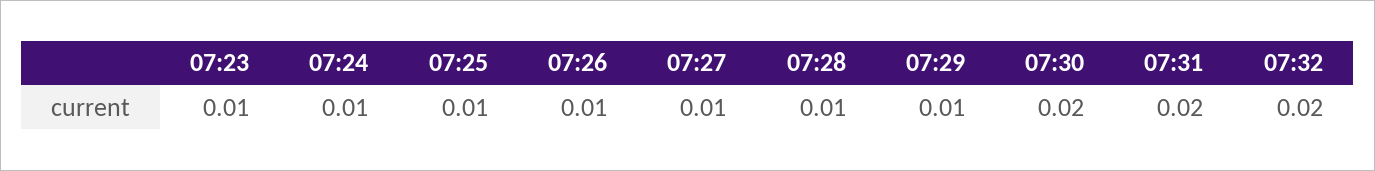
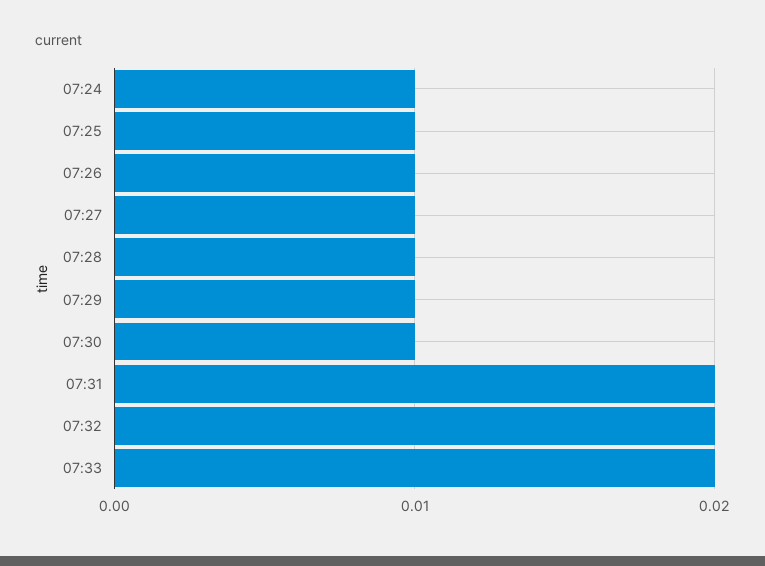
07:23: 0.01 -> none
07:30: 0.02 -> 0.01
07:33: none -> 0.02

